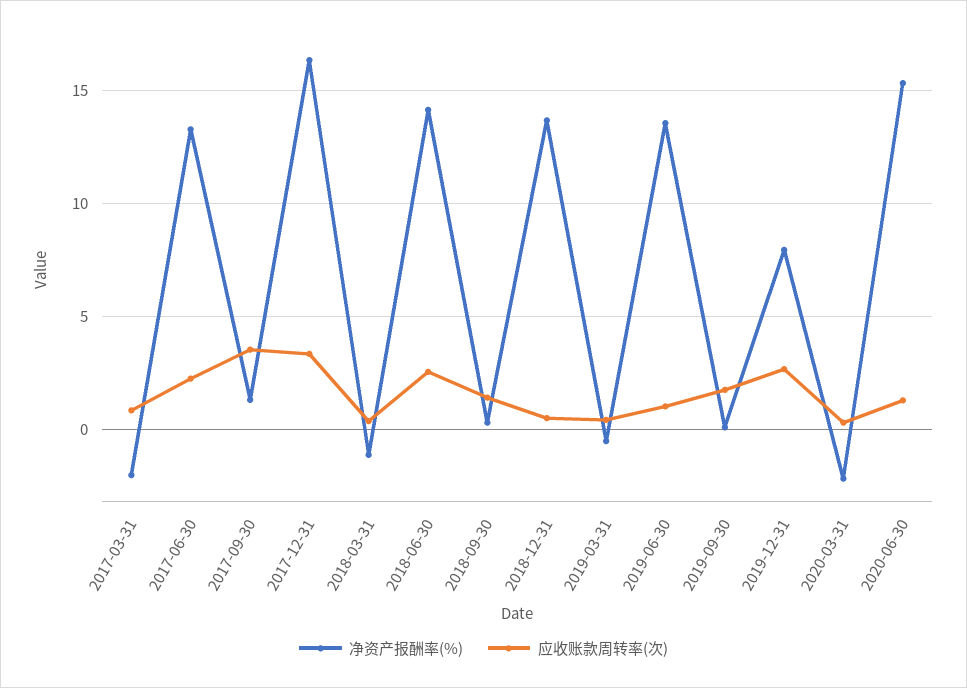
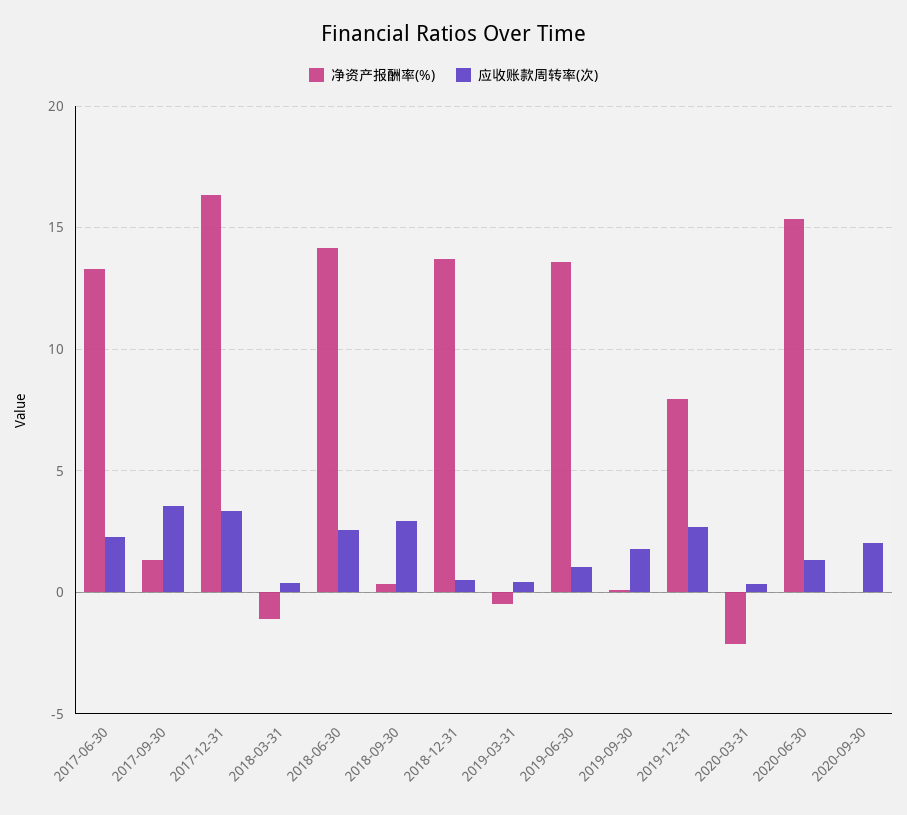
净资产报酬率(%), 2017-03-31: -2 -> none
应收账款周转率(次), 2017-03-31: 1 -> none
应收账款周转率(次), 2018-09-30: 1.5 -> 3
净资产报酬率(%), 2020-09-30: none -> 0
应收账款周转率(次), 2020-09-30: none -> 2

